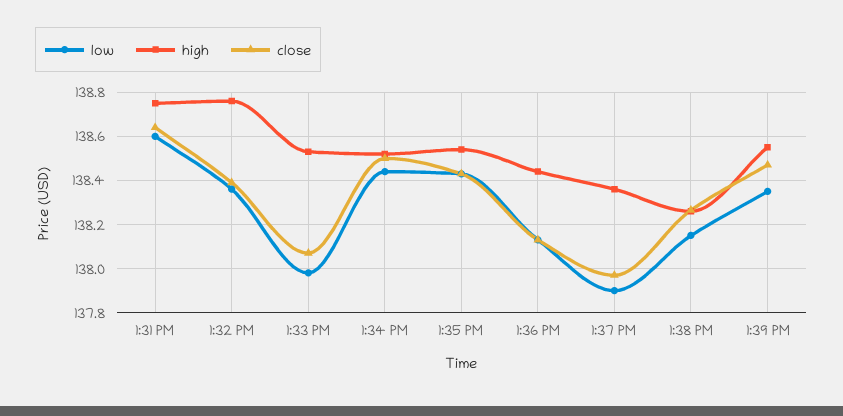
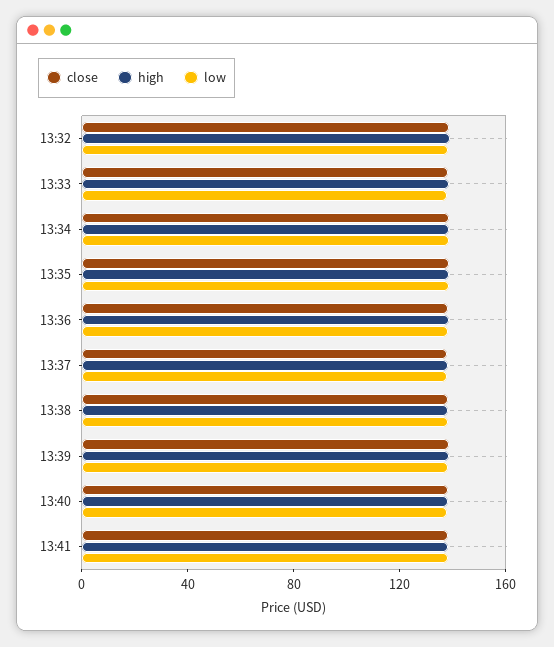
low, 1:31 PM: 138.6 -> none
high, 1:31 PM: 138.75 -> none
close, 1:31 PM: 138.65 -> none
close, 13:40: none -> 140
high, 13:40: none -> 140
low, 13:40: none -> 140
close, 13:41: none -> 140
high, 13:41: none -> 140
low, 13:41: none -> 140

